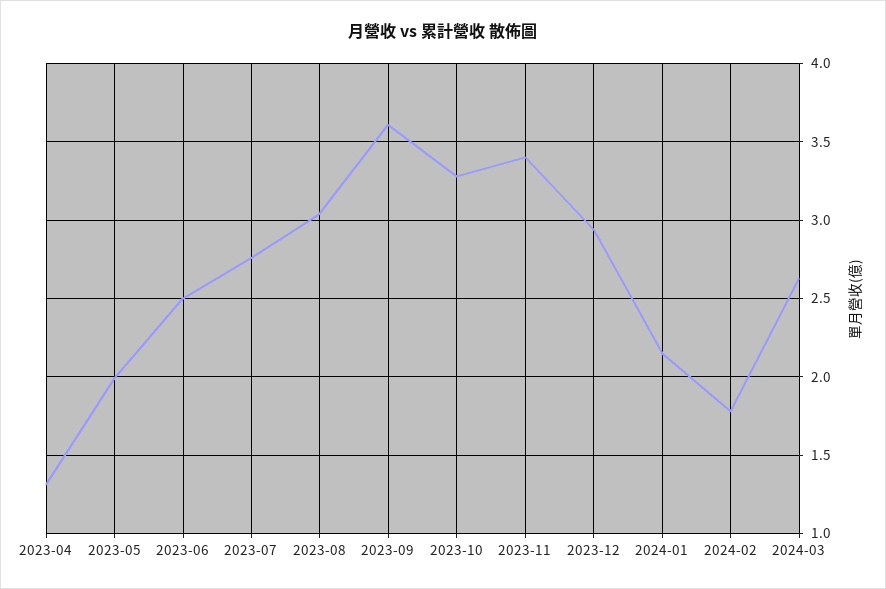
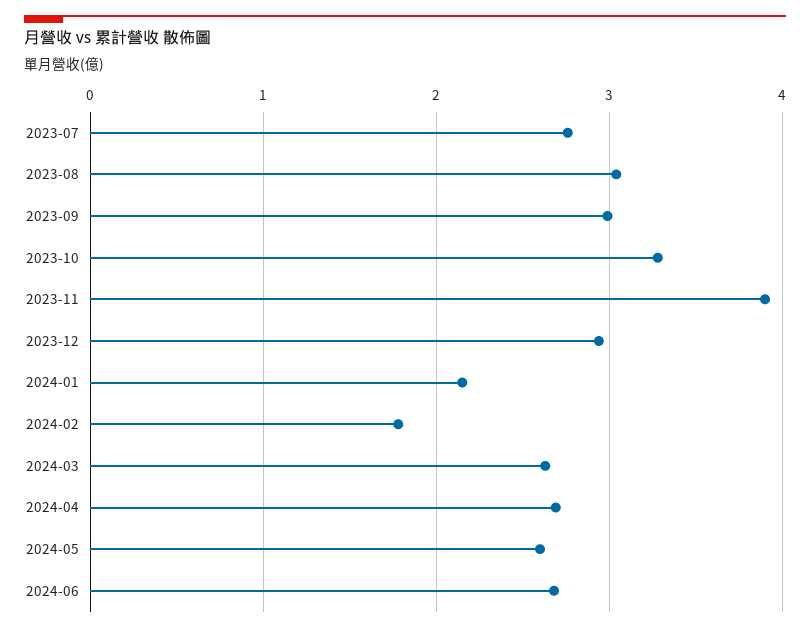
2023-04: 1.3 -> none
2023-05: 2 -> none
2023-06: 2.5 -> none
2023-09: 3.6 -> 3
2023-11: 3.4 -> 3.9
2024-04: none -> 2.7
2024-05: none -> 2.6
2024-06: none -> 2.7

